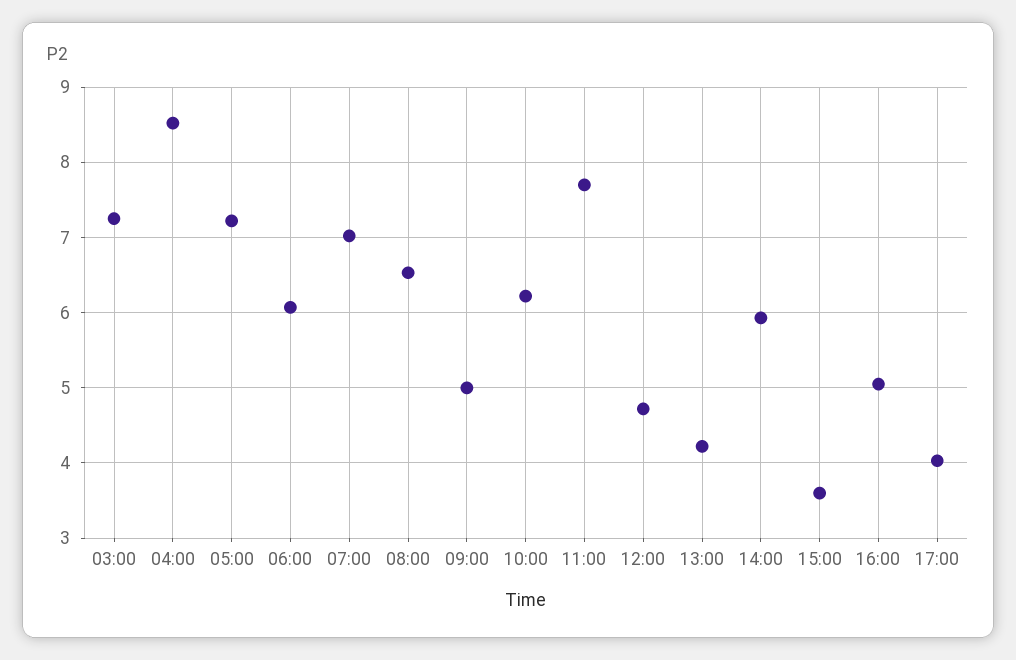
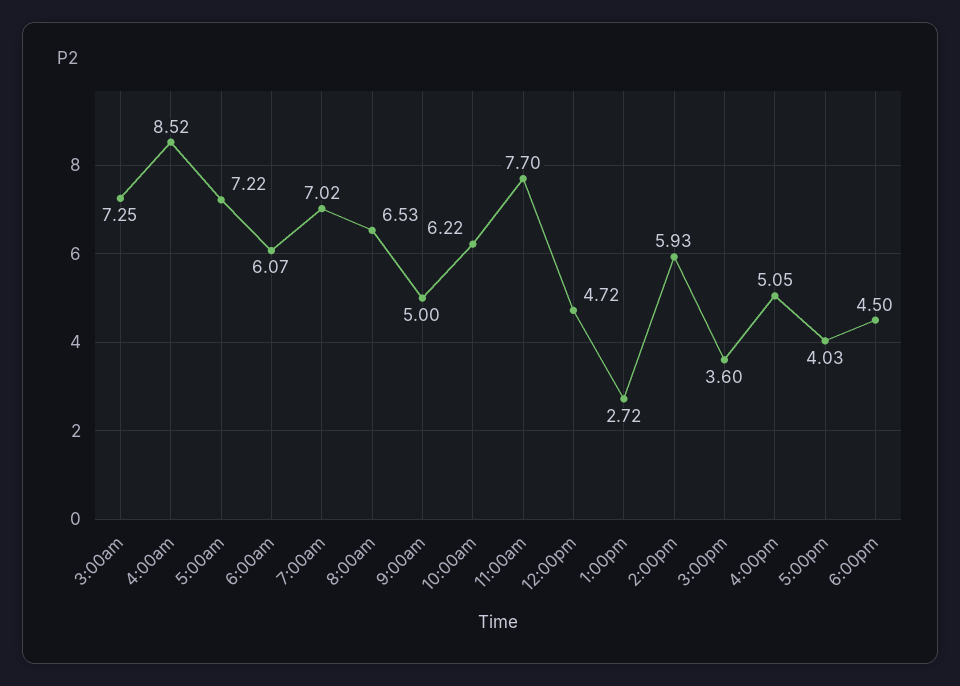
13:00: 4.2 -> 2.72
6:00pm: none -> 4.5

